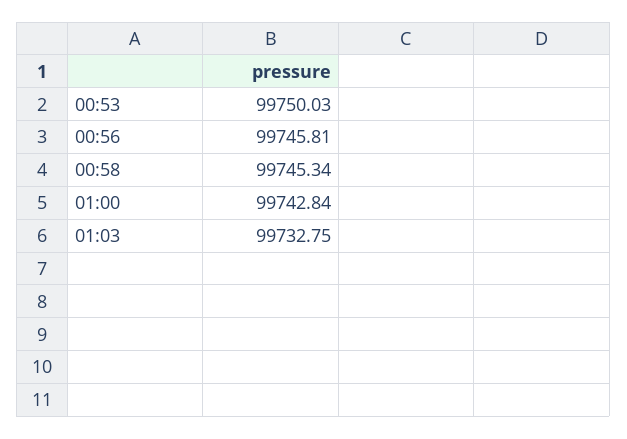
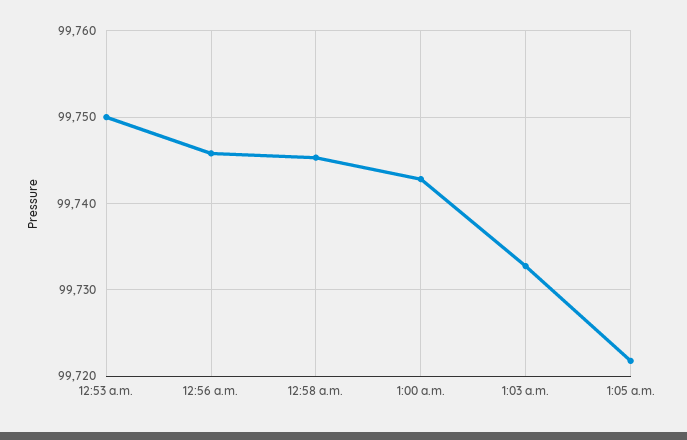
1:05 a.m.: none -> 99722

